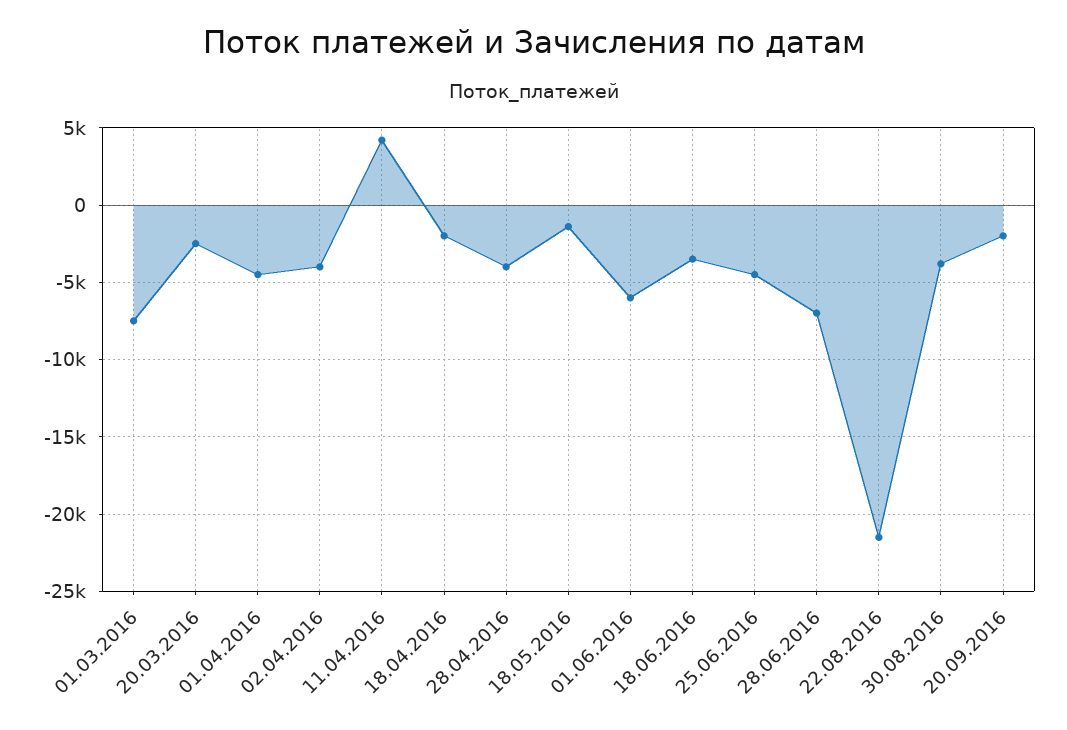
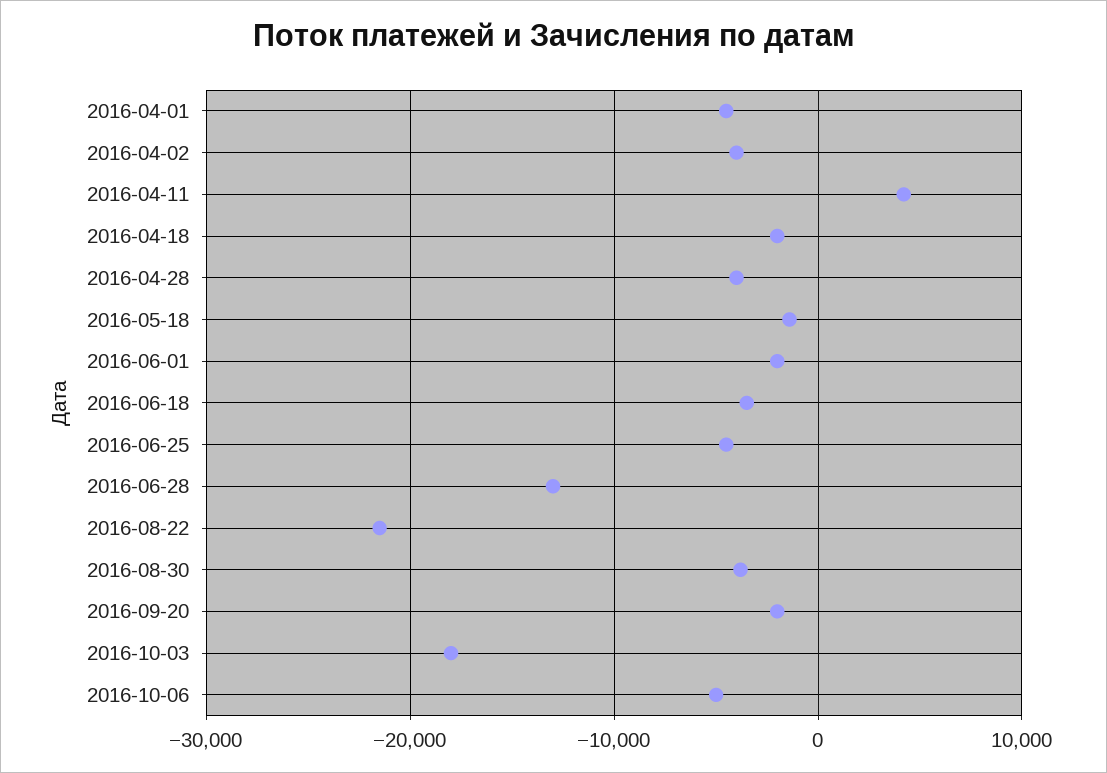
01.03.2016: -7500 -> none
20.03.2016: -2500 -> none
01.06.2016: -6000 -> -2000
28.06.2016: -7000 -> -13000
2016-10-03: none -> -18000
2016-10-06: none -> -5000

